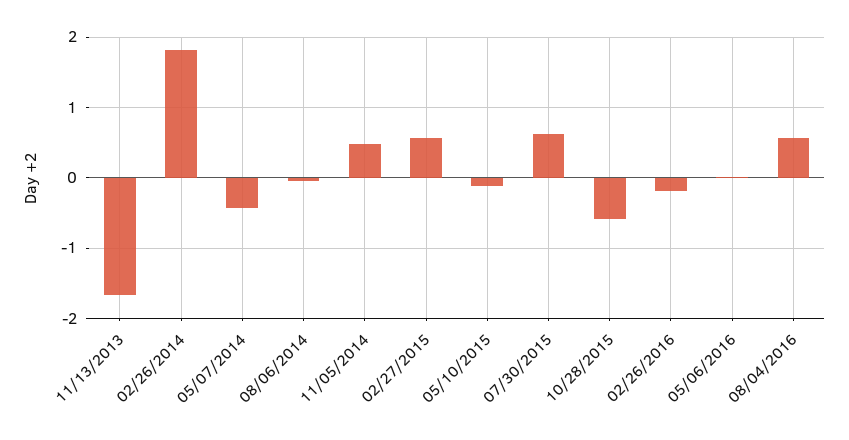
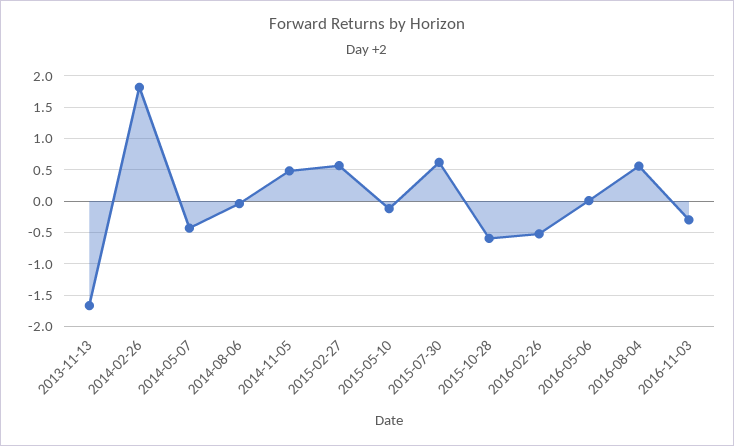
02/26/2016: -0.2 -> -0.5
2016-11-03: none -> -0.3

